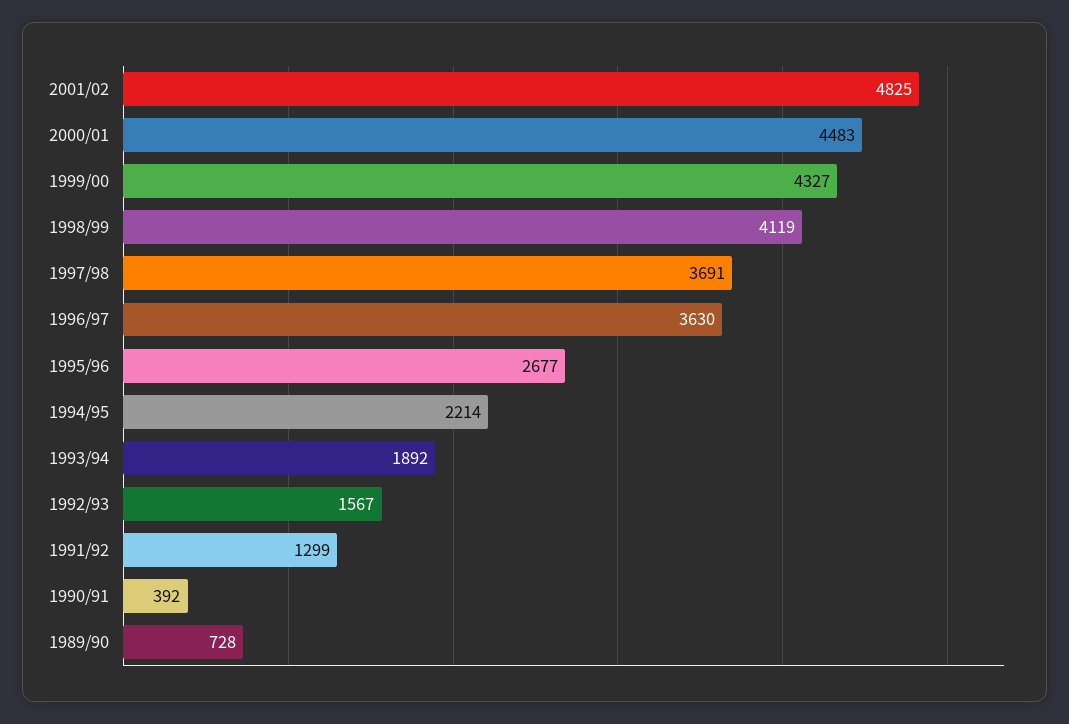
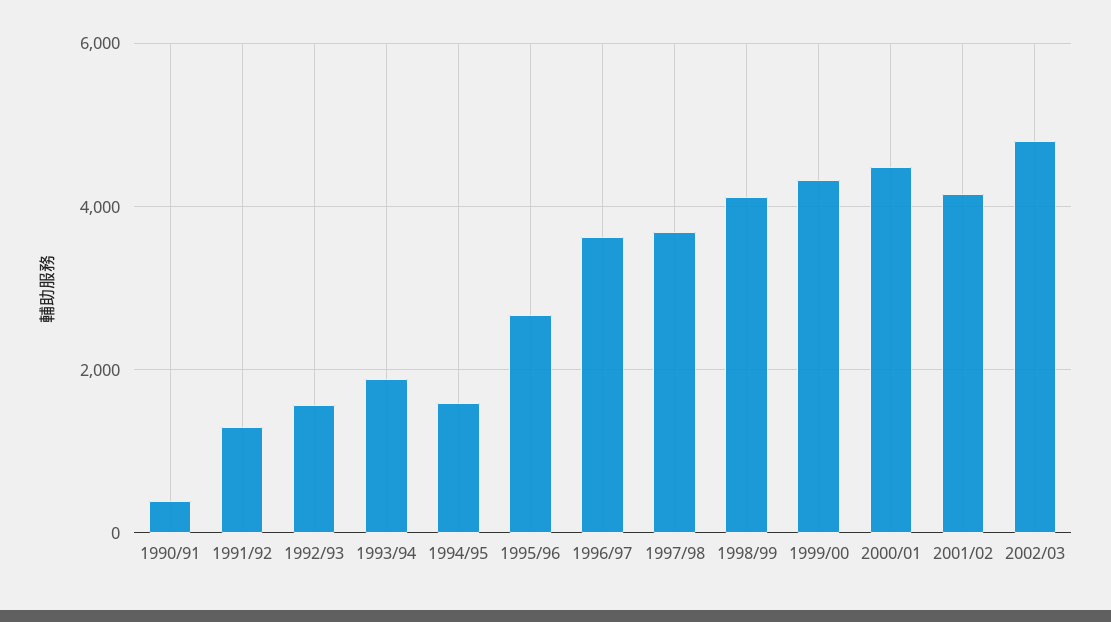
2001/02: 4825 -> 4200
1994/95: 2214 -> 1600
1989/90: 728 -> none
2002/03: none -> 4800

